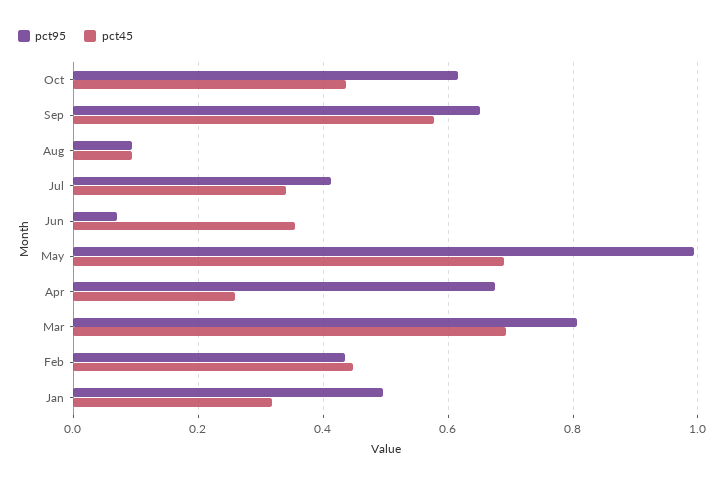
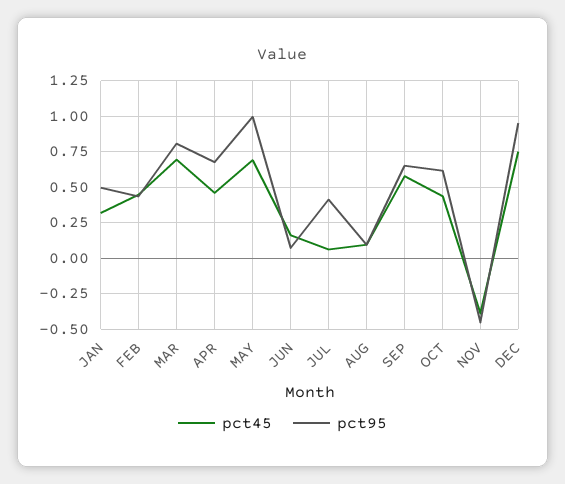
pct45, Jul: 0.34 -> 0.05
pct45, Jun: 0.36 -> 0.15
pct45, Apr: 0.26 -> 0.45
pct45, NOV: none -> -0.4
pct95, NOV: none -> -0.45
pct45, DEC: none -> 0.75
pct95, DEC: none -> 0.95

